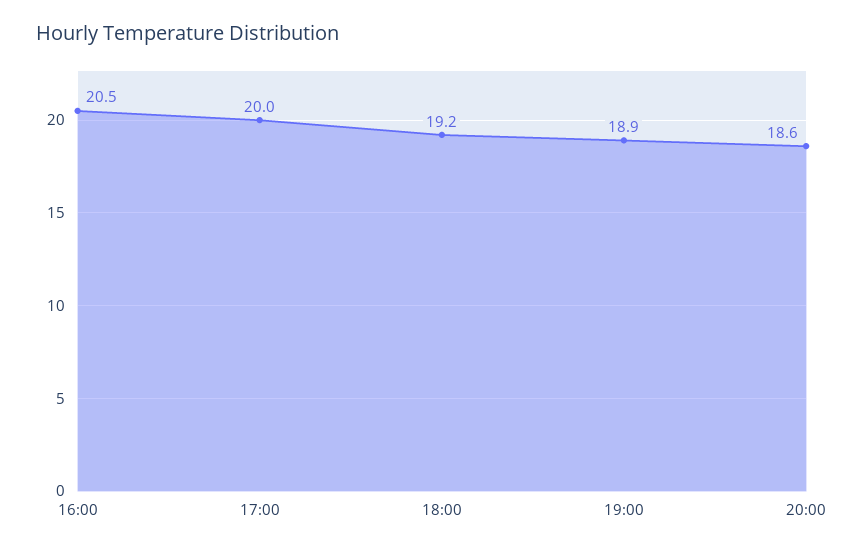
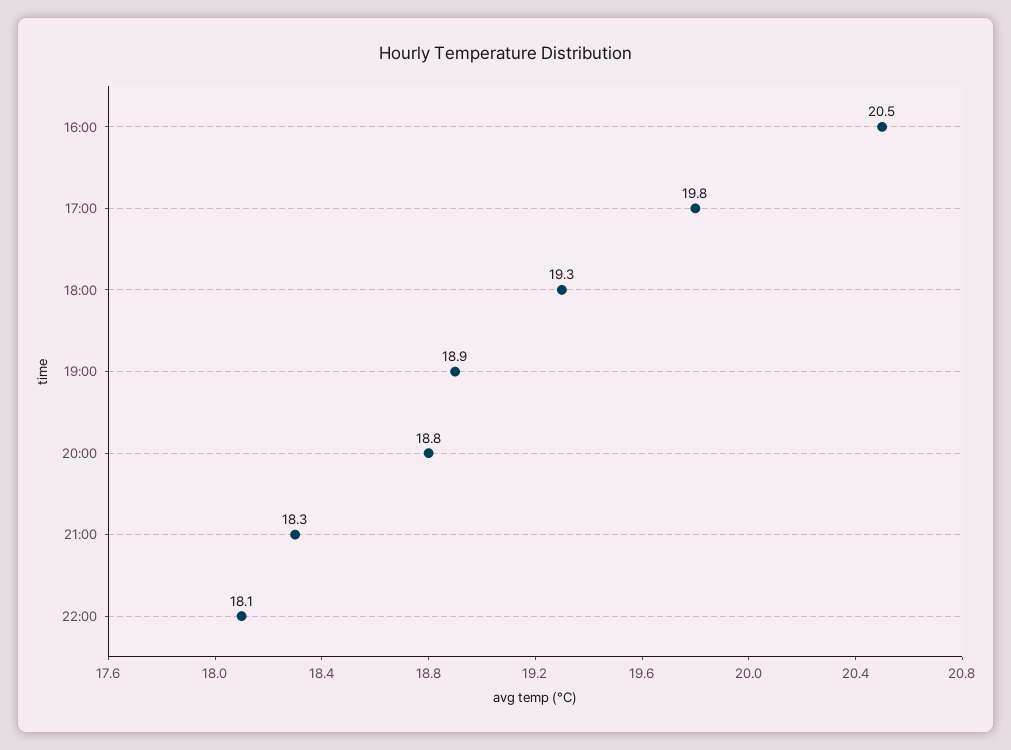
17:00: 20 -> 19.8
18:00: 19.2 -> 19.3
20:00: 18.6 -> 18.8
21:00: none -> 18.3
22:00: none -> 18.1

